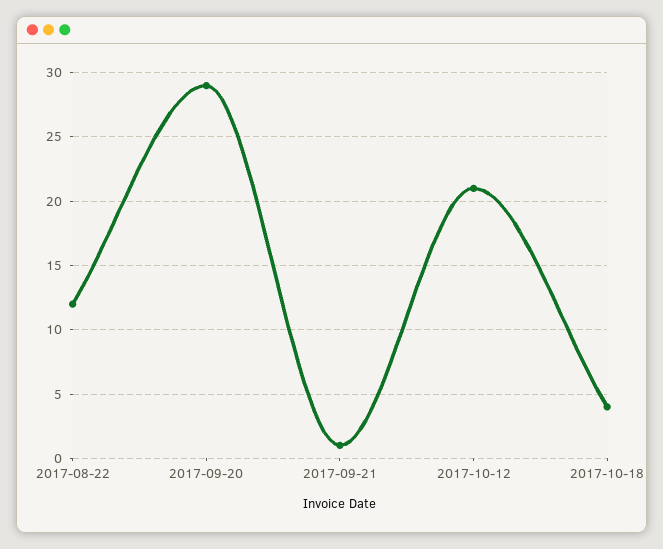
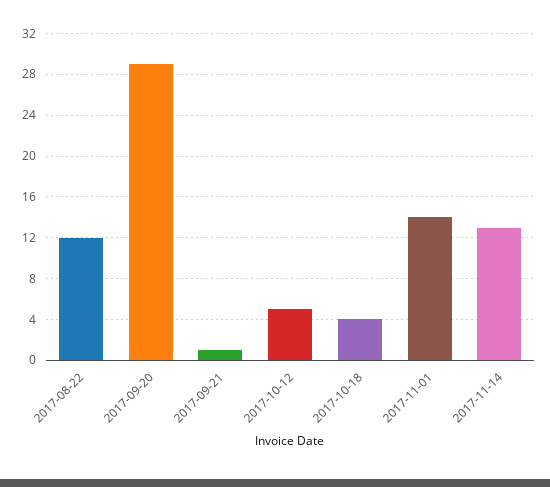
2017-10-12: 21 -> 5
2017-11-01: none -> 14
2017-11-14: none -> 13

